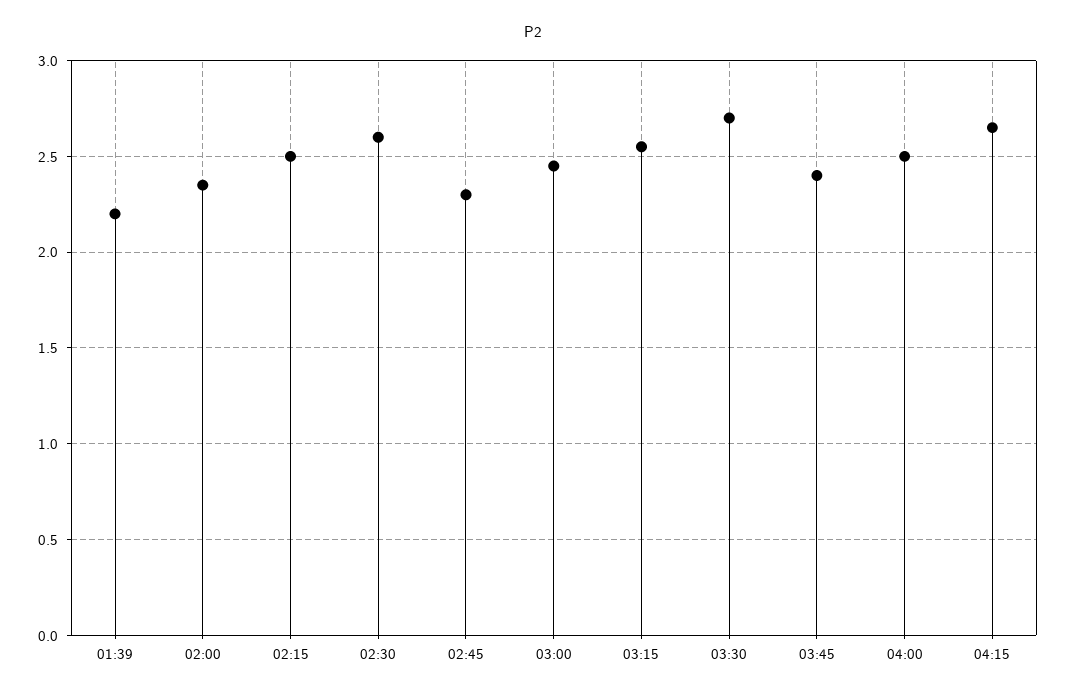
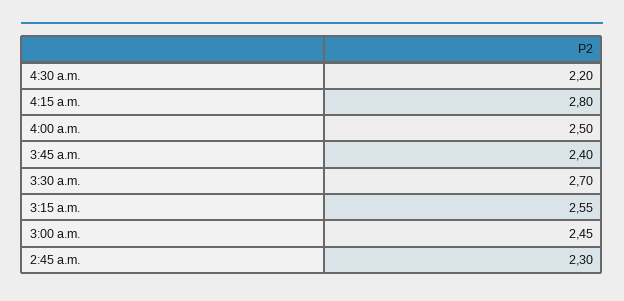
01:39: 2.2 -> none
02:00: 2.35 -> none
02:15: 2.5 -> none
02:30: 2.6 -> none
04:15: 2.65 -> 2.8
4:30 a.m.: none -> 2.2

